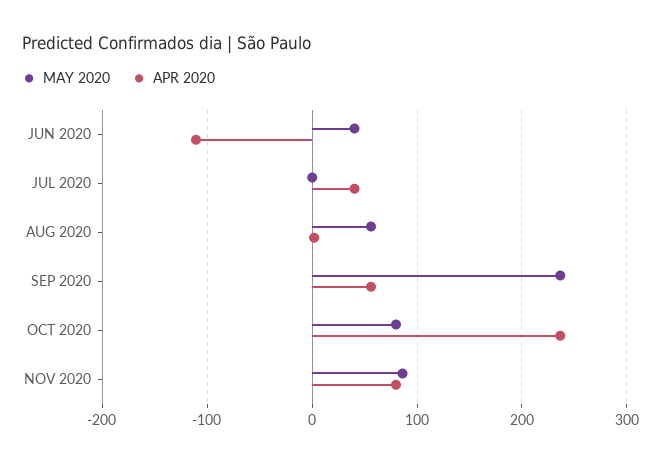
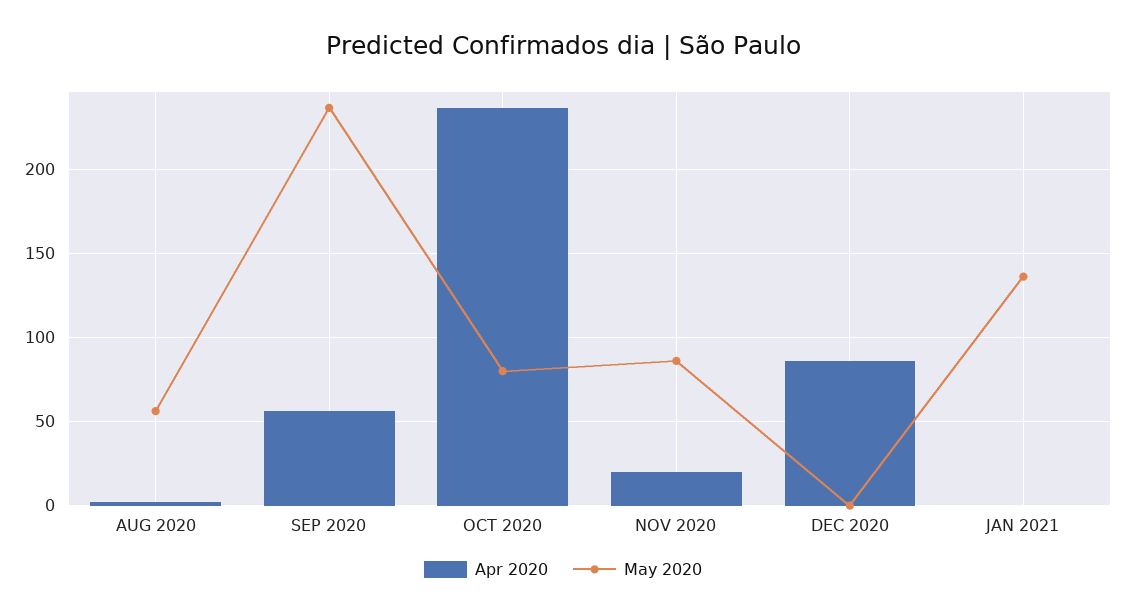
MAY 2020, JUN 2020: 40 -> none
APR 2020, JUN 2020: -110 -> none
MAY 2020, JUL 2020: 0 -> none
APR 2020, JUL 2020: 40 -> none
APR 2020, NOV 2020: 80 -> 20
APR 2020, DEC 2020: none -> 85
MAY 2020, DEC 2020: none -> 0
APR 2020, JAN 2021: none -> 0
MAY 2020, JAN 2021: none -> 135

